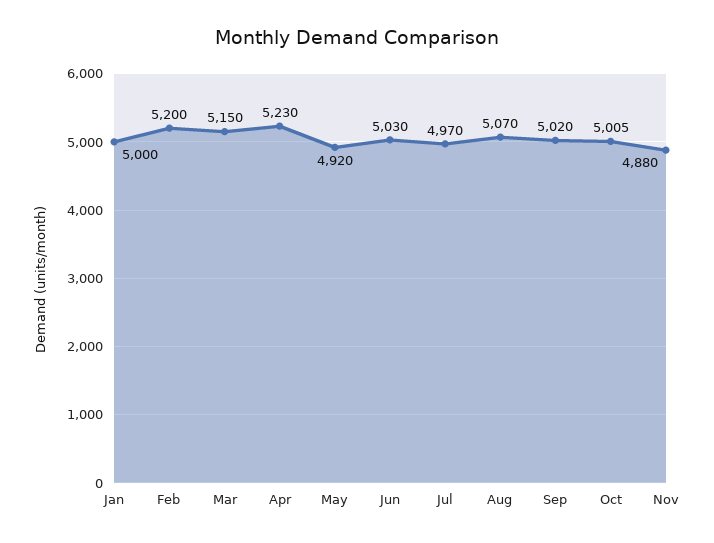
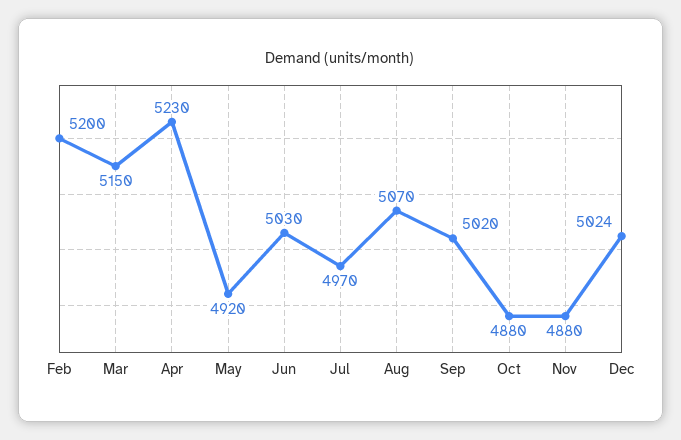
Jan: 5000 -> none
Oct: 5005 -> 4880
Dec: none -> 5024

